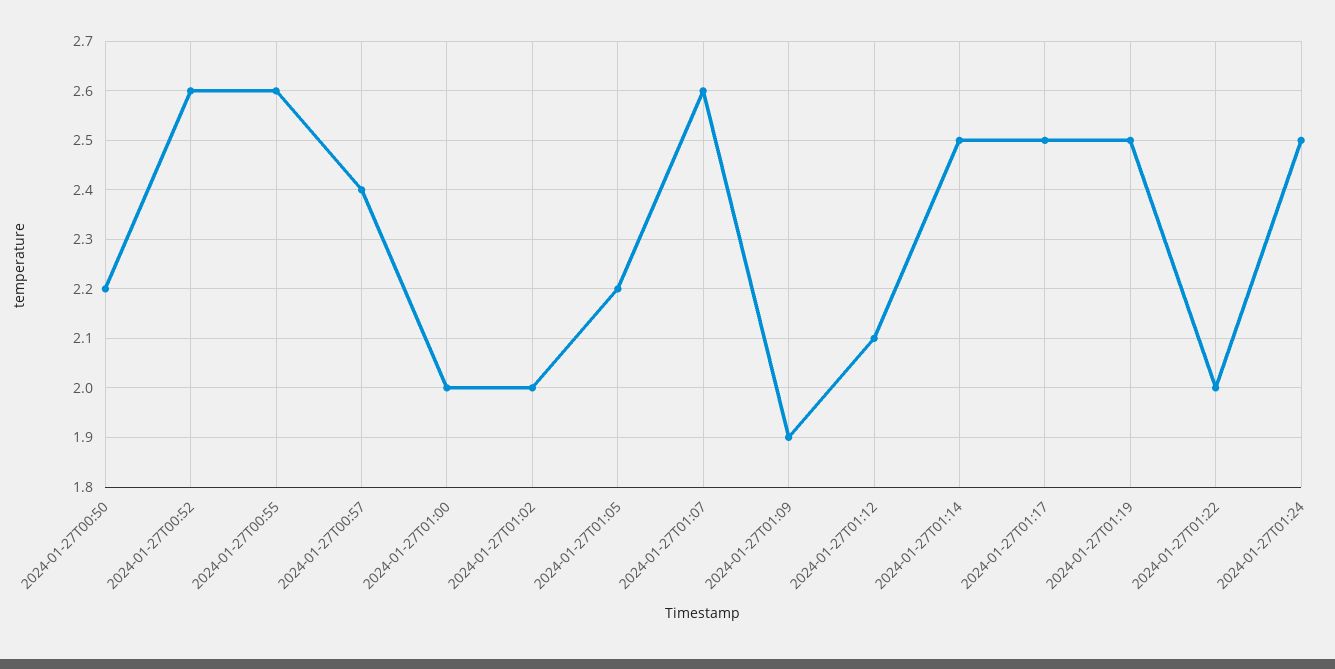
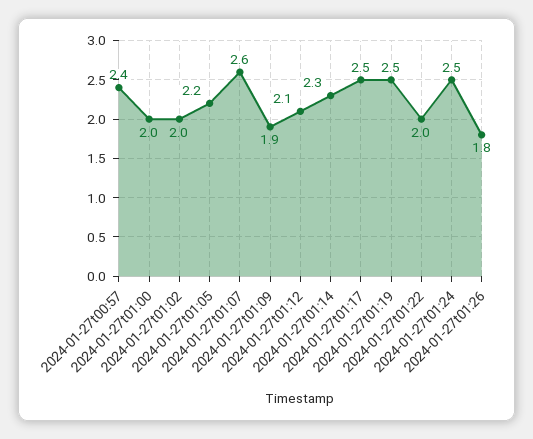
2024-01-27T00:50: 2.2 -> none
2024-01-27T00:52: 2.6 -> none
2024-01-27T00:55: 2.6 -> none
2024-01-27T01:14: 2.5 -> 2.3
2024-01-27t01:26: none -> 1.8

